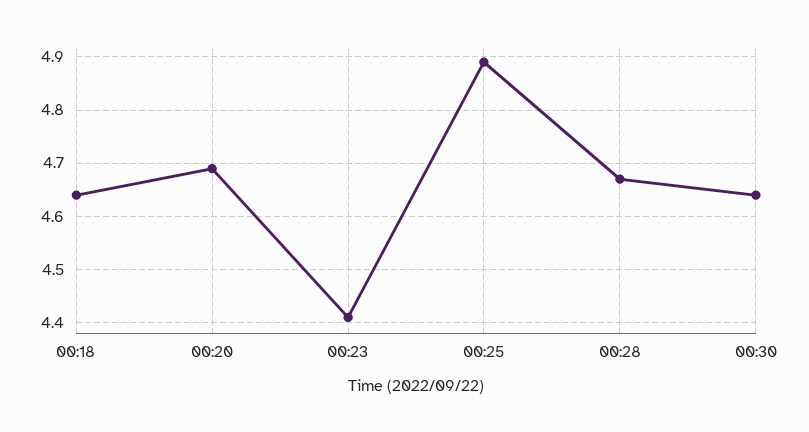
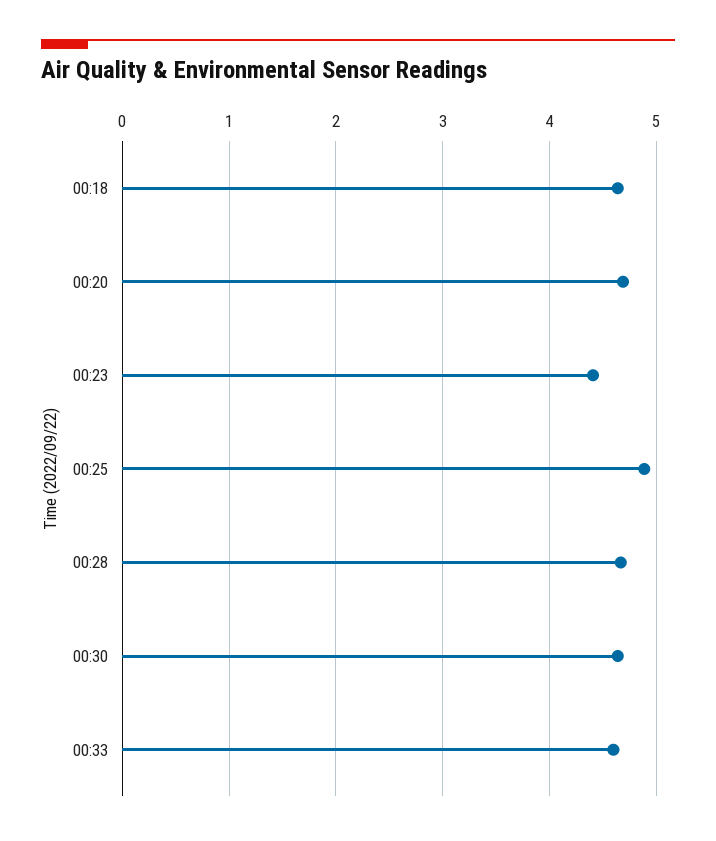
00:33: none -> 4.6

